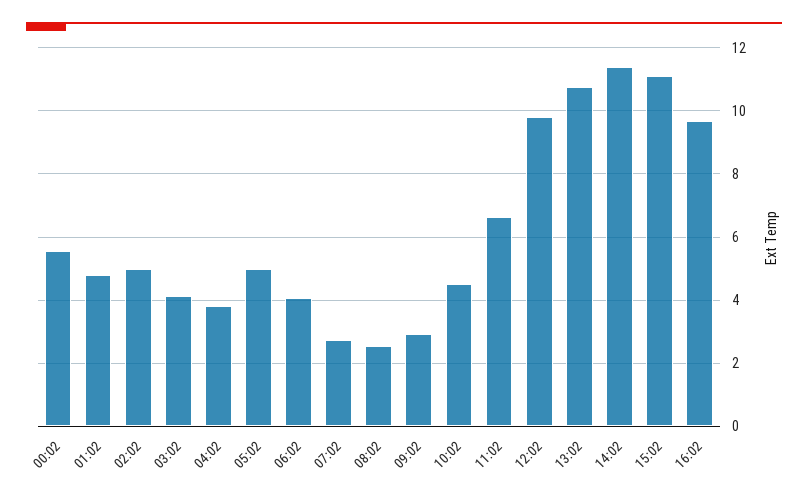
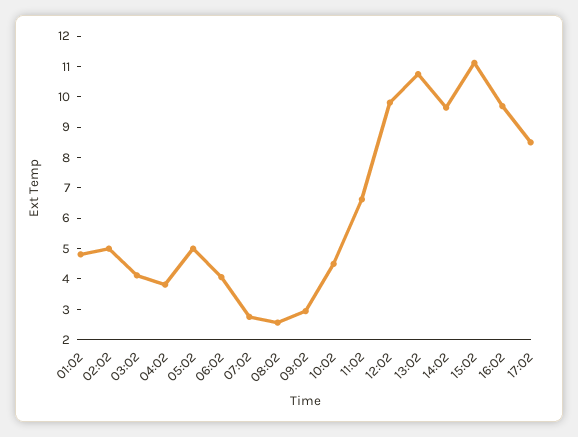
00:02: 5.6 -> none
14:02: 11.4 -> 9.5
17:02: none -> 8.5

